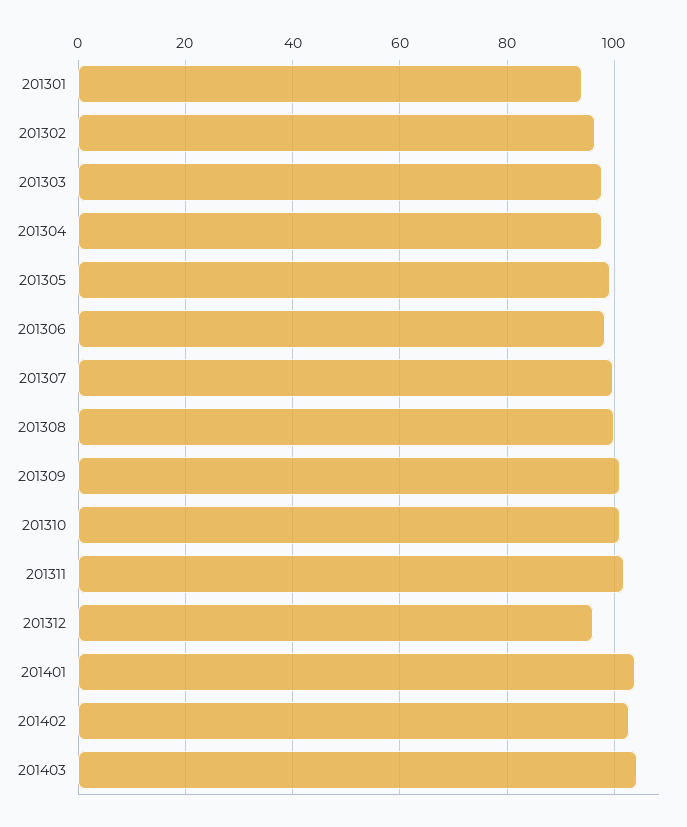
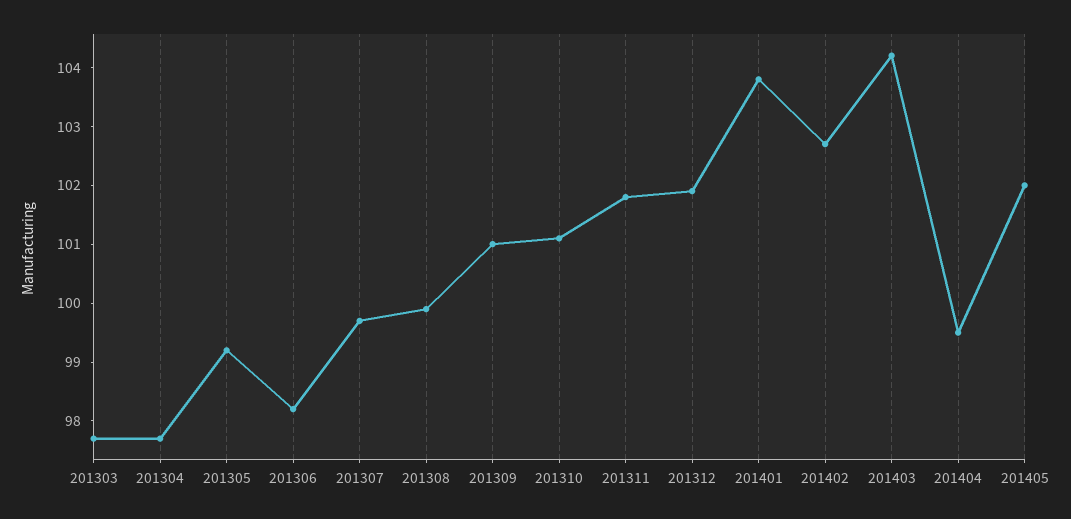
201301: 94 -> none
201302: 96 -> none
201312: 96 -> 102
201404: none -> 99.5
201405: none -> 102

